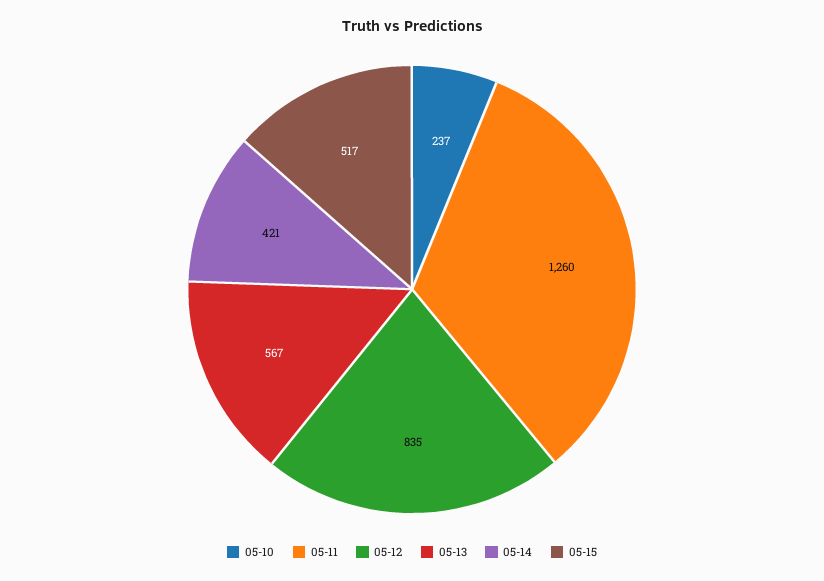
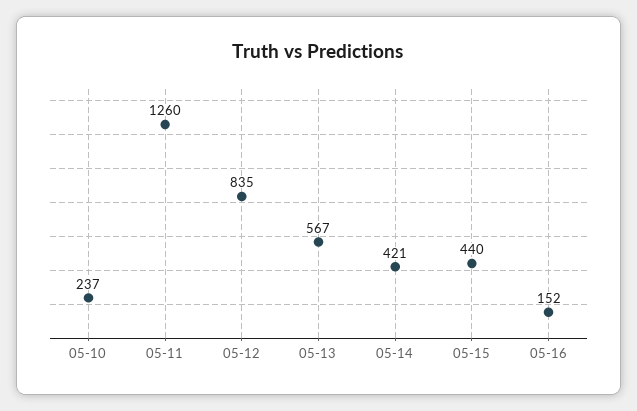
05-15: 517 -> 440
05-16: none -> 152

